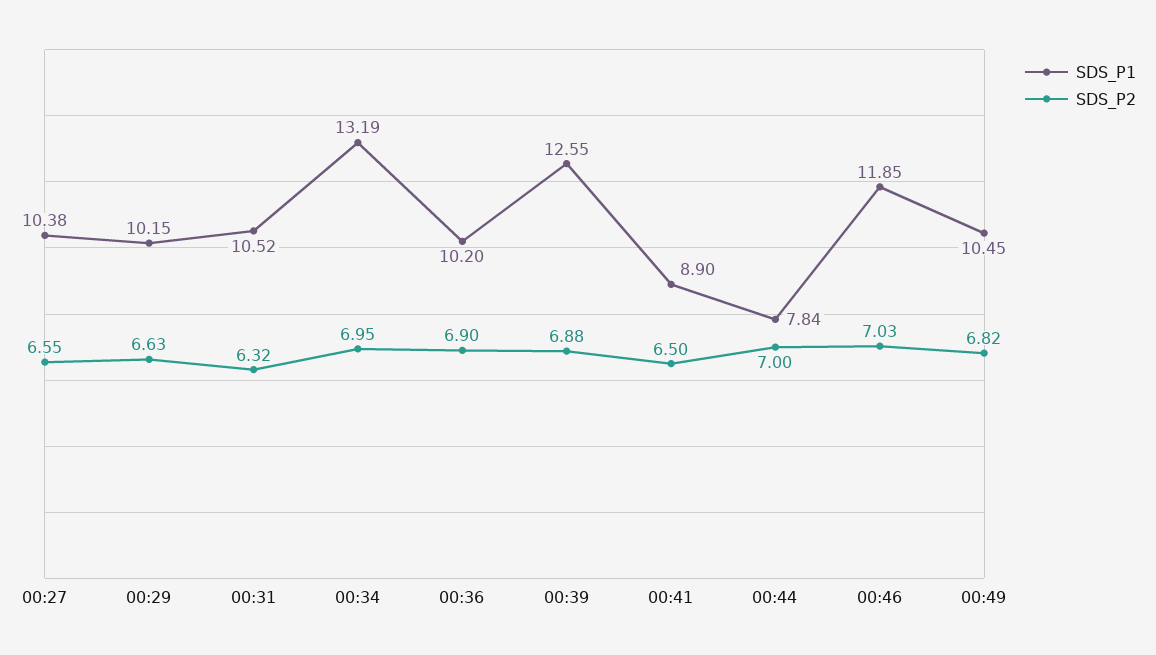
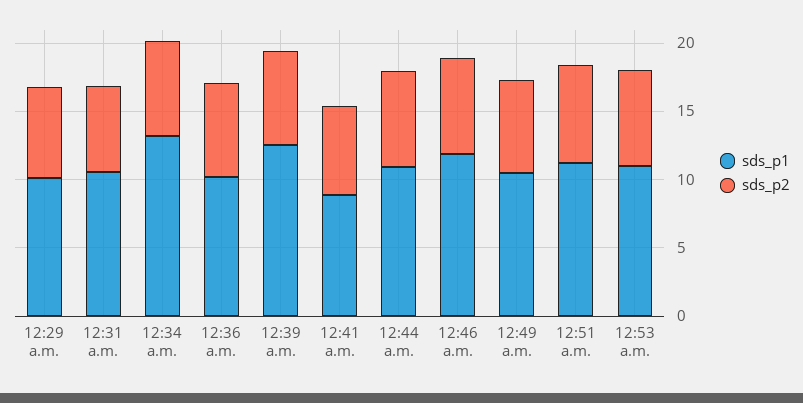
SDS_P1, 00:27: 10.38 -> none
SDS_P2, 00:27: 6.55 -> none
SDS_P1, 00:44: 7.84 -> 11
SDS_P1, 12:51 a.m.: none -> 11
SDS_P2, 12:51 a.m.: none -> 7
SDS_P1, 12:53 a.m.: none -> 11
SDS_P2, 12:53 a.m.: none -> 7

